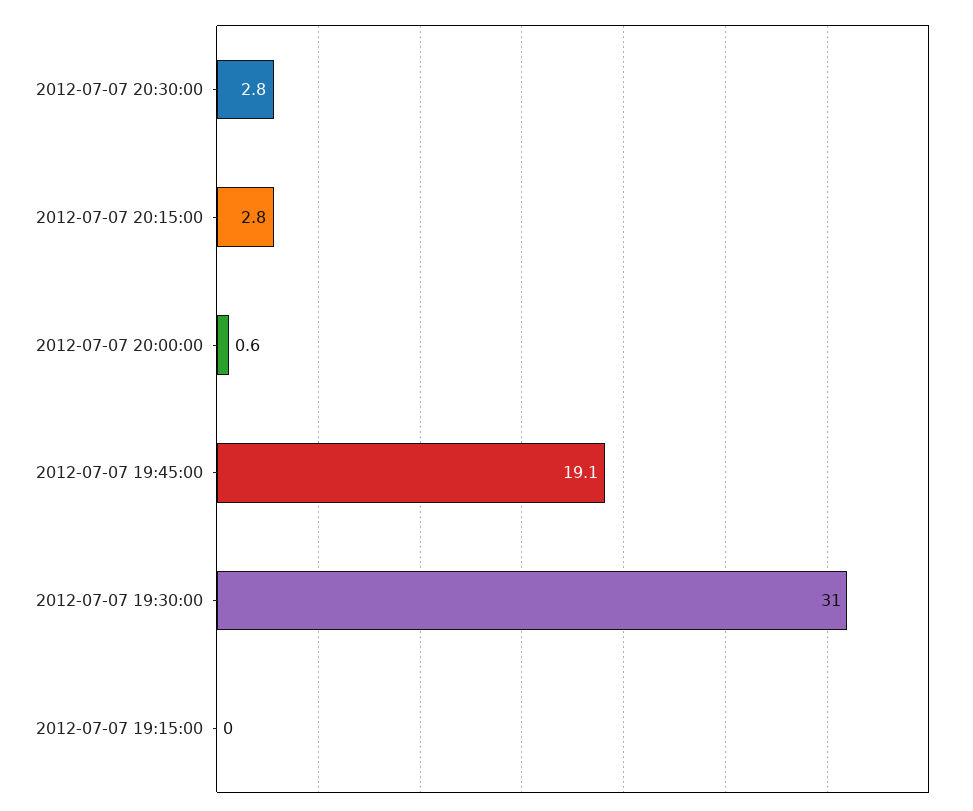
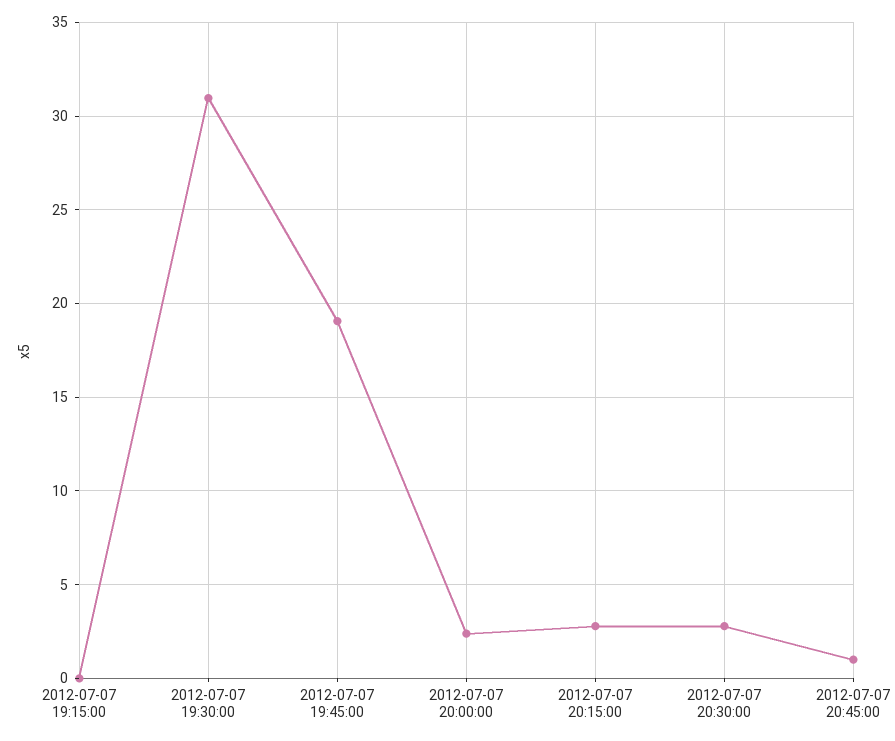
2012-07-07 20:00:00: 0.6 -> 2.5
2012-07-07 20:45:00: none -> 1

